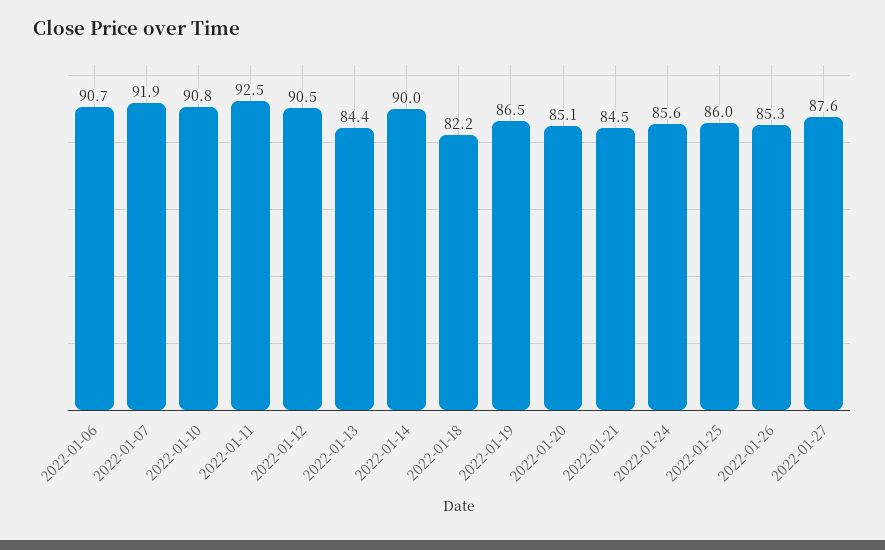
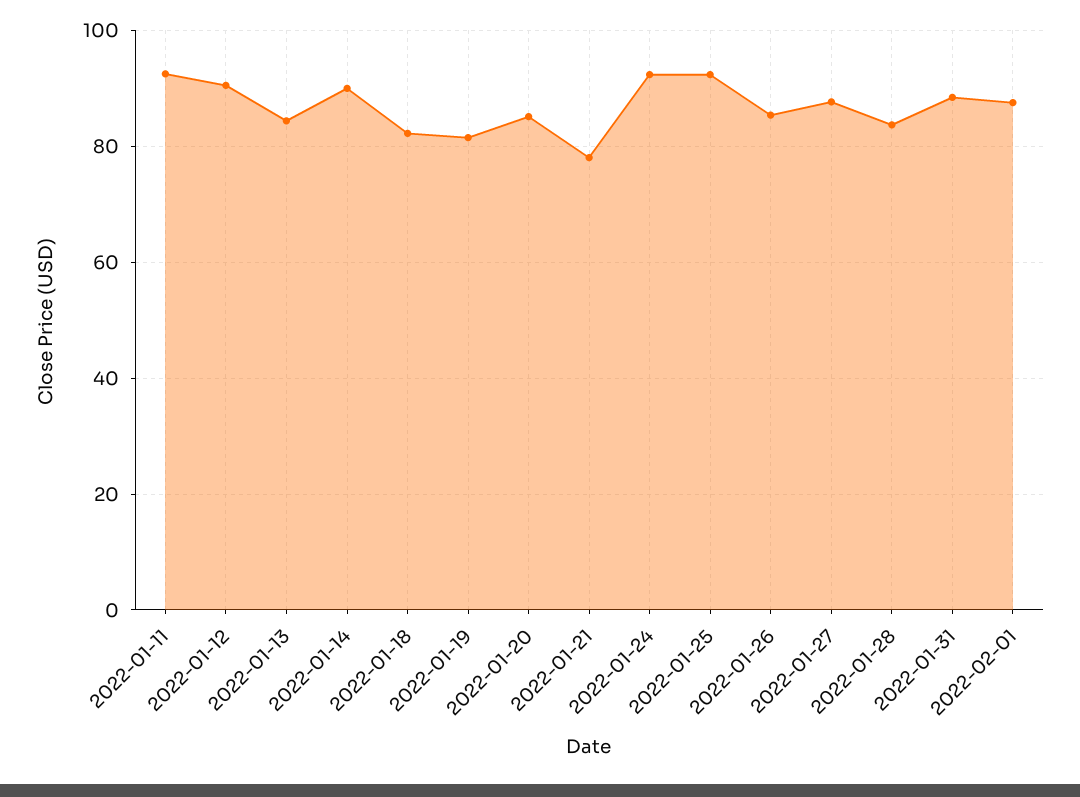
2022-01-06: 90.7 -> none
2022-01-07: 91.9 -> none
2022-01-10: 90.8 -> none
2022-01-19: 86.5 -> 82
2022-01-21: 84.5 -> 78
2022-01-24: 85.6 -> 92
2022-01-25: 86 -> 92
2022-01-28: none -> 84
2022-01-31: none -> 88
2022-02-01: none -> 88

